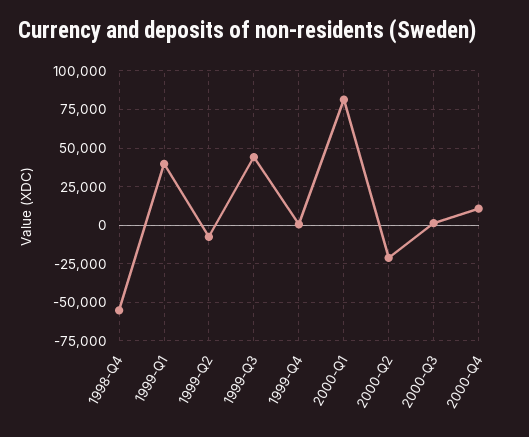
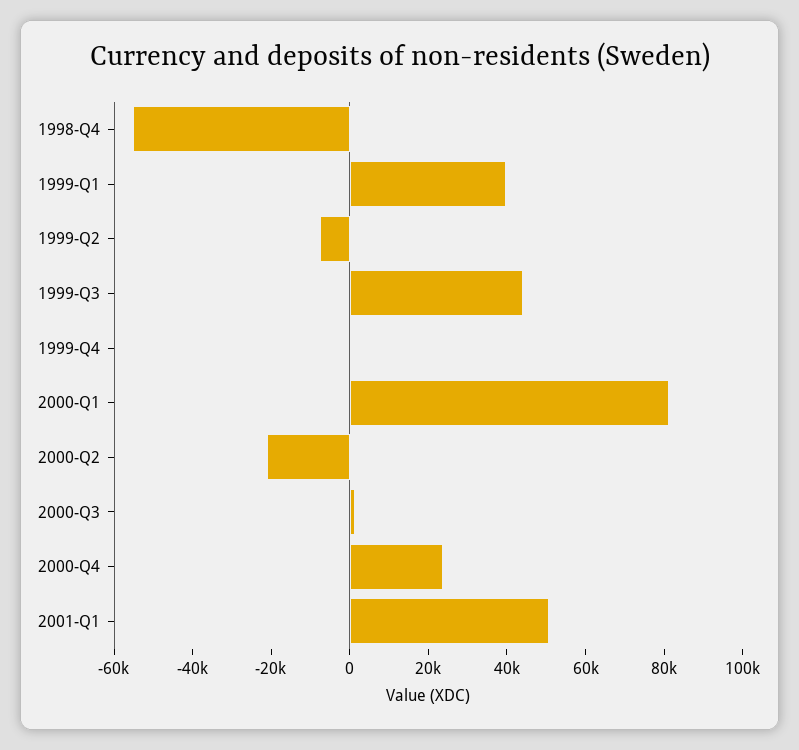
2000-Q4: 10000 -> 25000
2001-Q1: none -> 50000

